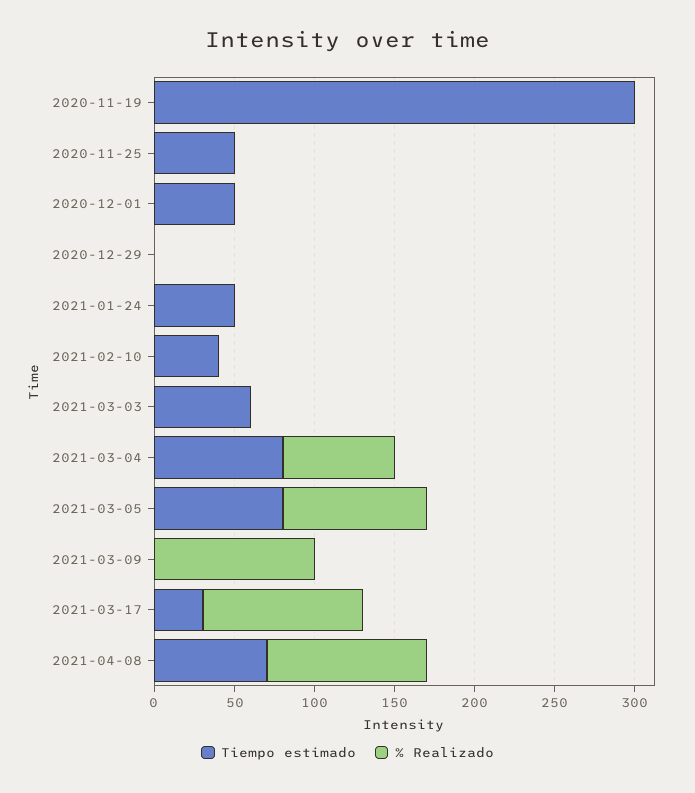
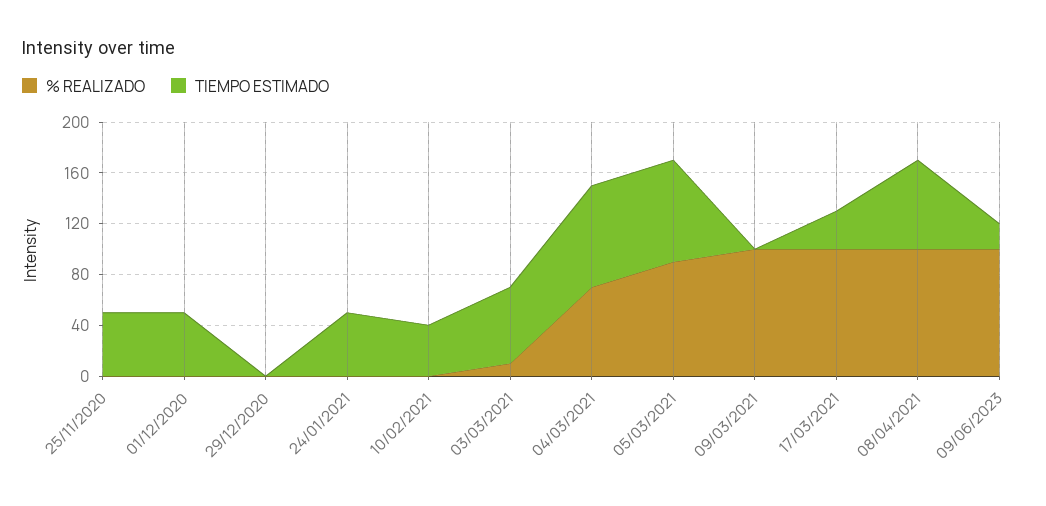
Tiempo estimado, 2020-11-19: 300 -> none
% Realizado, 2020-11-19: 0 -> none
% Realizado, 2021-03-03: 0 -> 10
% Realizado, 09/06/2023: none -> 100
Tiempo estimado, 09/06/2023: none -> 20

